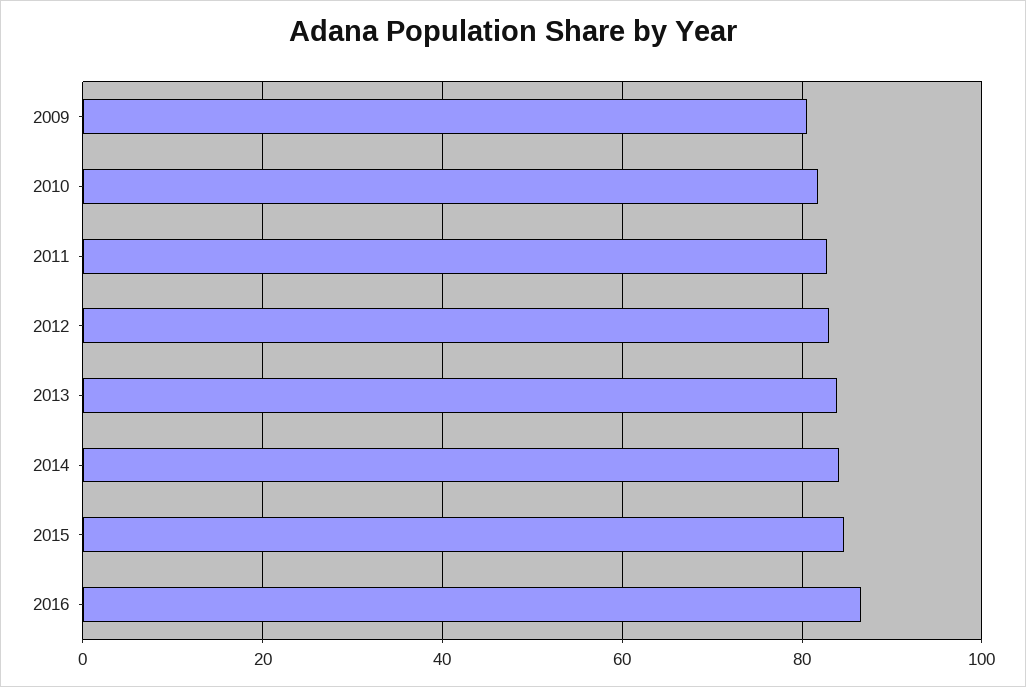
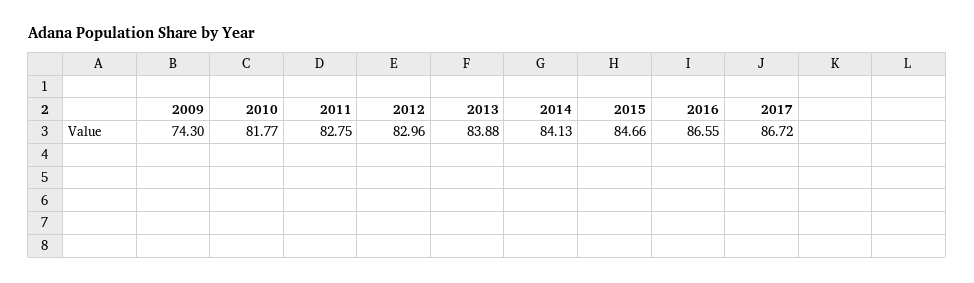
2009: 80 -> 74.3
2017: none -> 86.72

